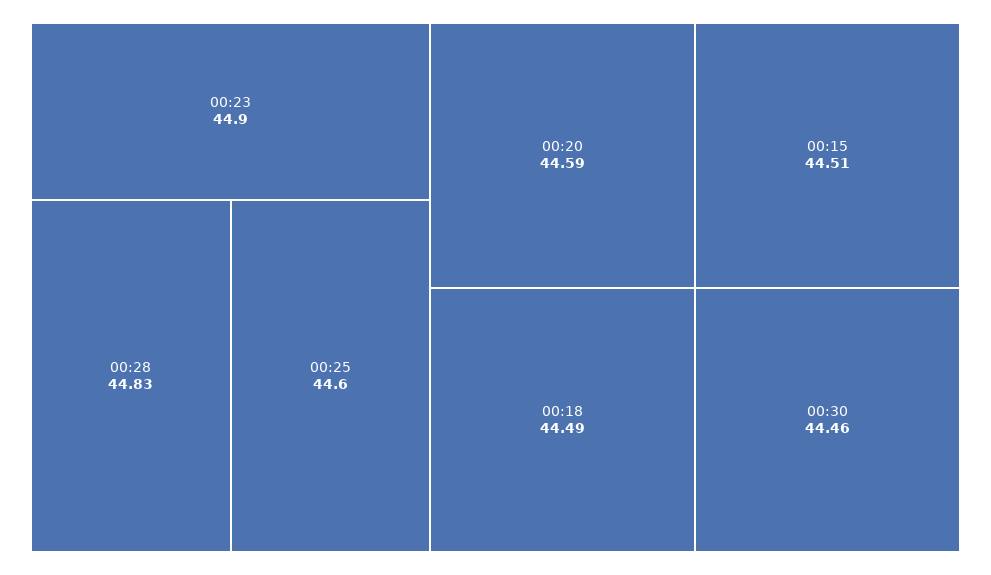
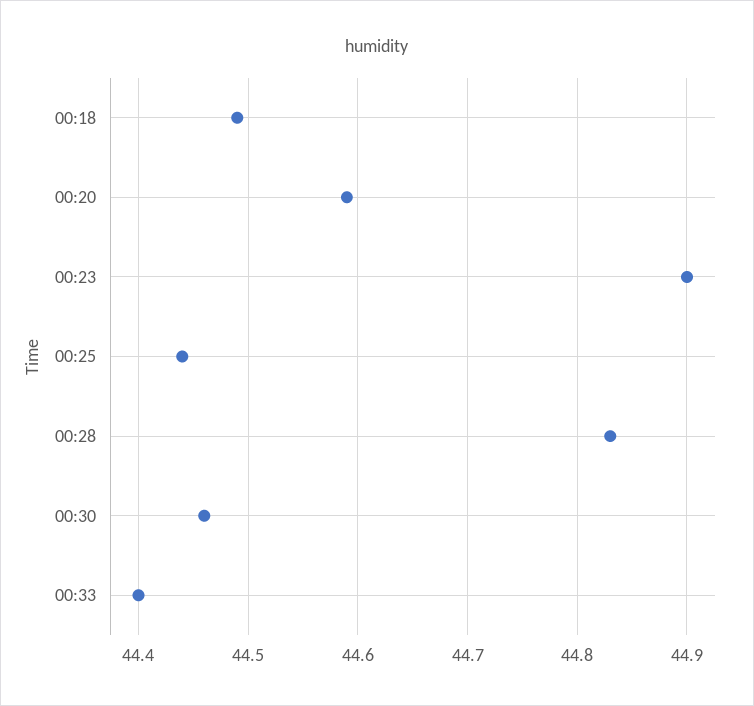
00:25: 44.6 -> 44.44
00:15: 44.51 -> none
00:33: none -> 44.4

